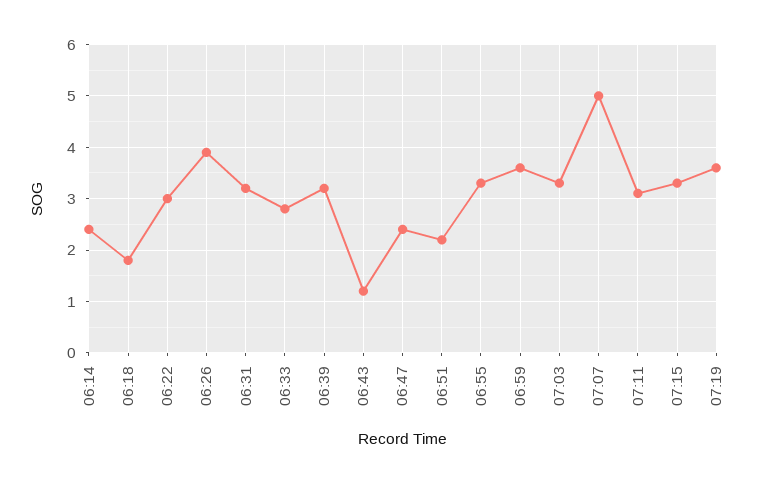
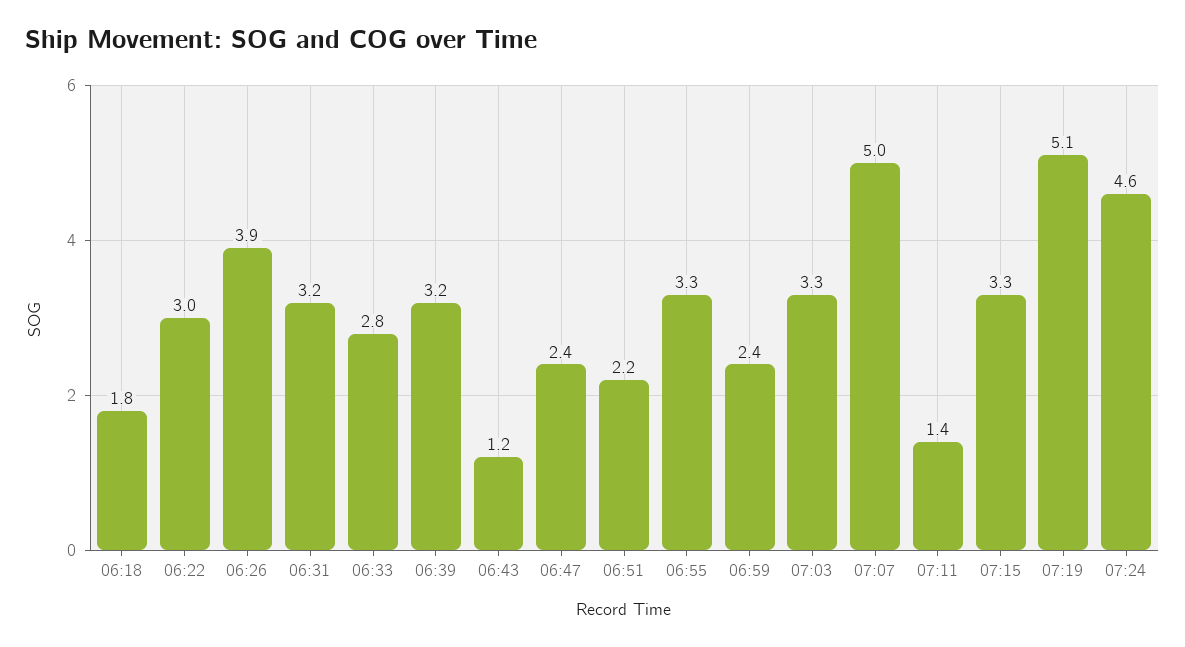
06:14: 2.5 -> none
06:59: 3.5 -> 2.4
07:11: 3 -> 1.4
07:19: 3.5 -> 5.1
07:24: none -> 4.6

